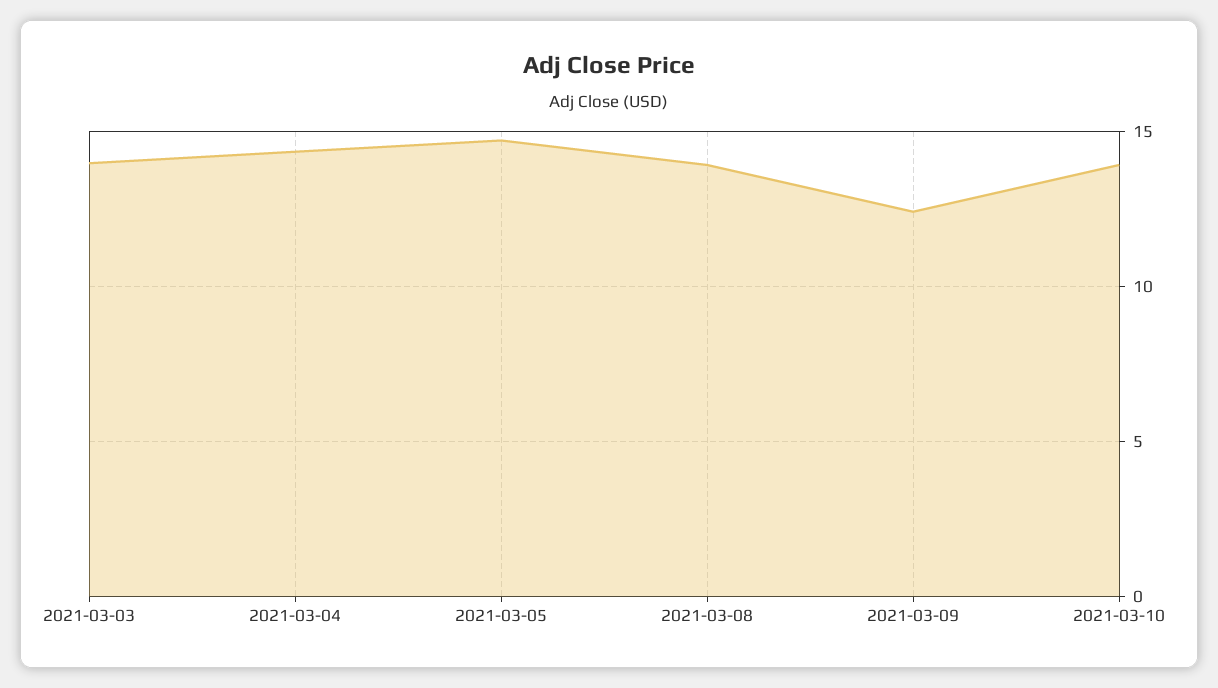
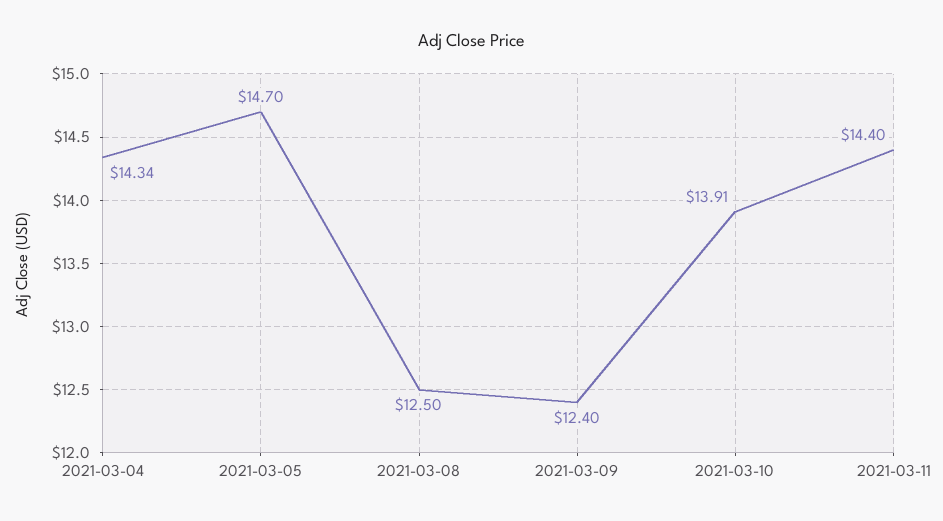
2021-03-03: 14 -> none
2021-03-08: 14 -> 12.5
2021-03-11: none -> 14.4

